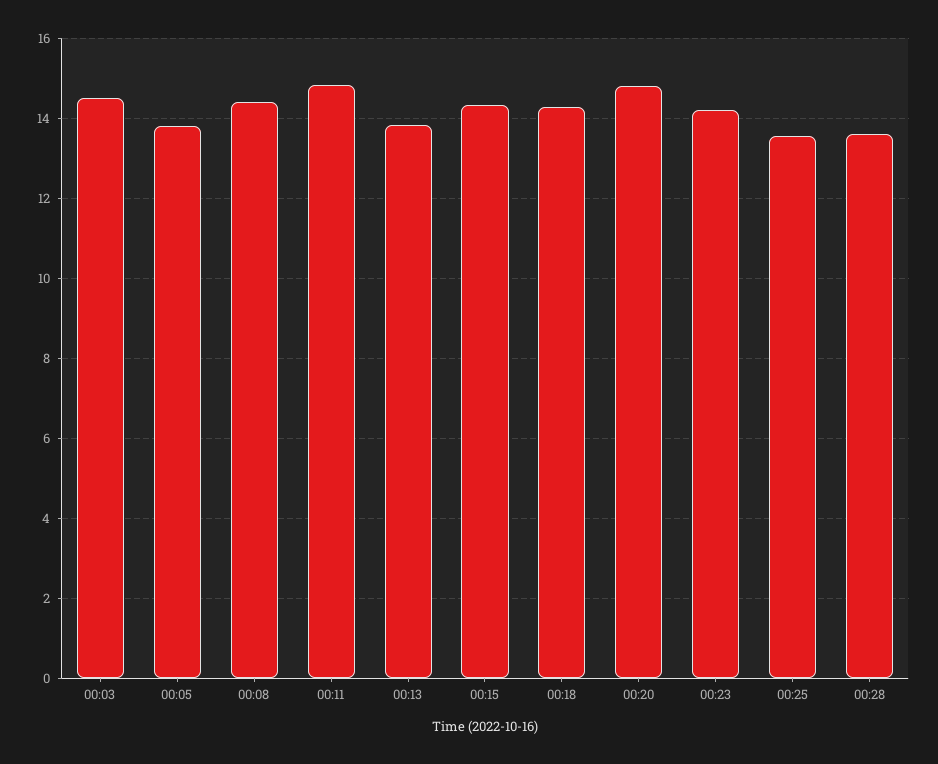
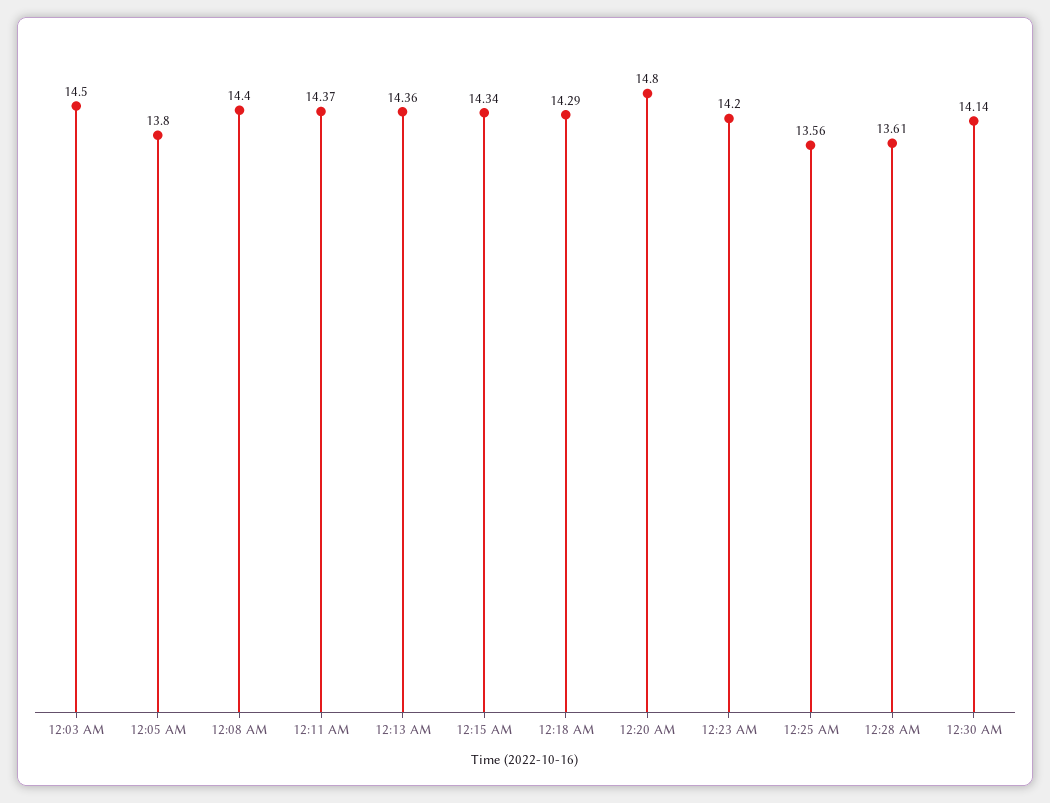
00:11: 14.8 -> 14.37
00:13: 13.8 -> 14.36
12:30 AM: none -> 14.14

